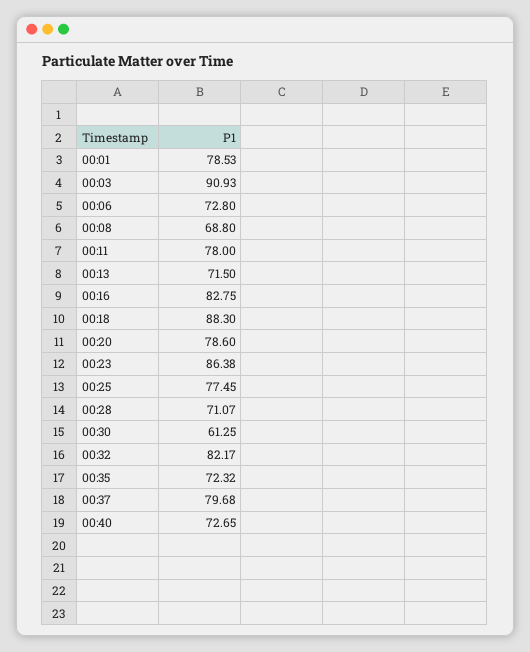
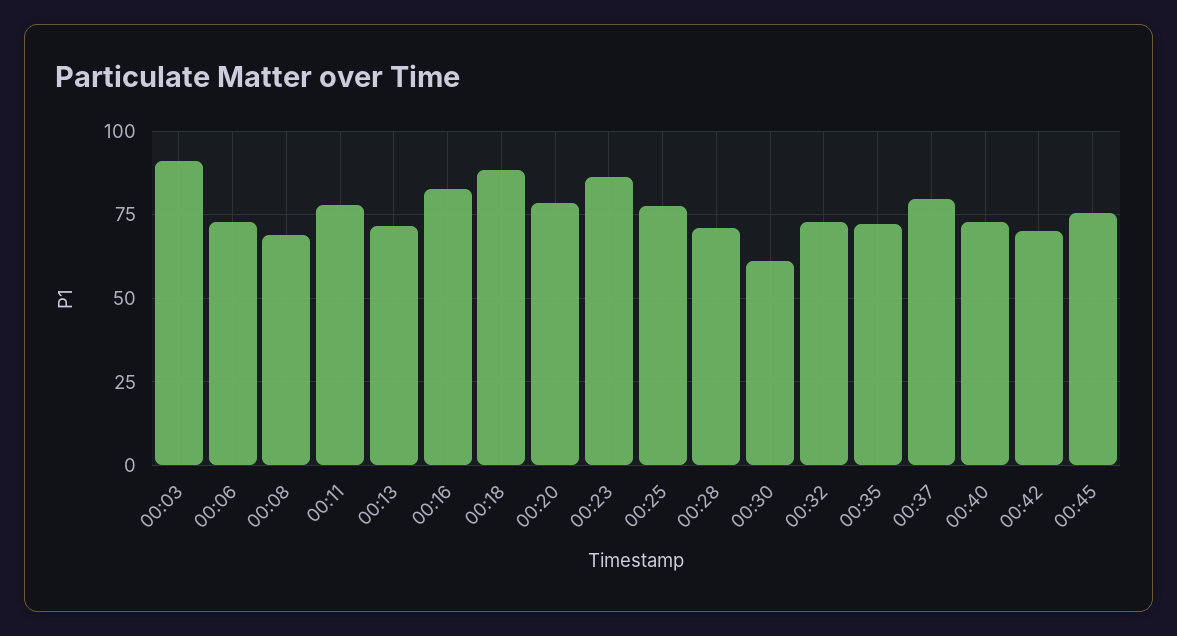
00:01: 78.53 -> none
00:32: 82.17 -> 72.5
00:42: none -> 70
00:45: none -> 75

